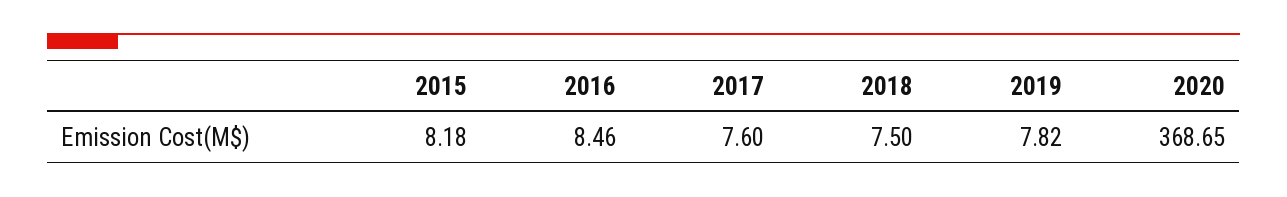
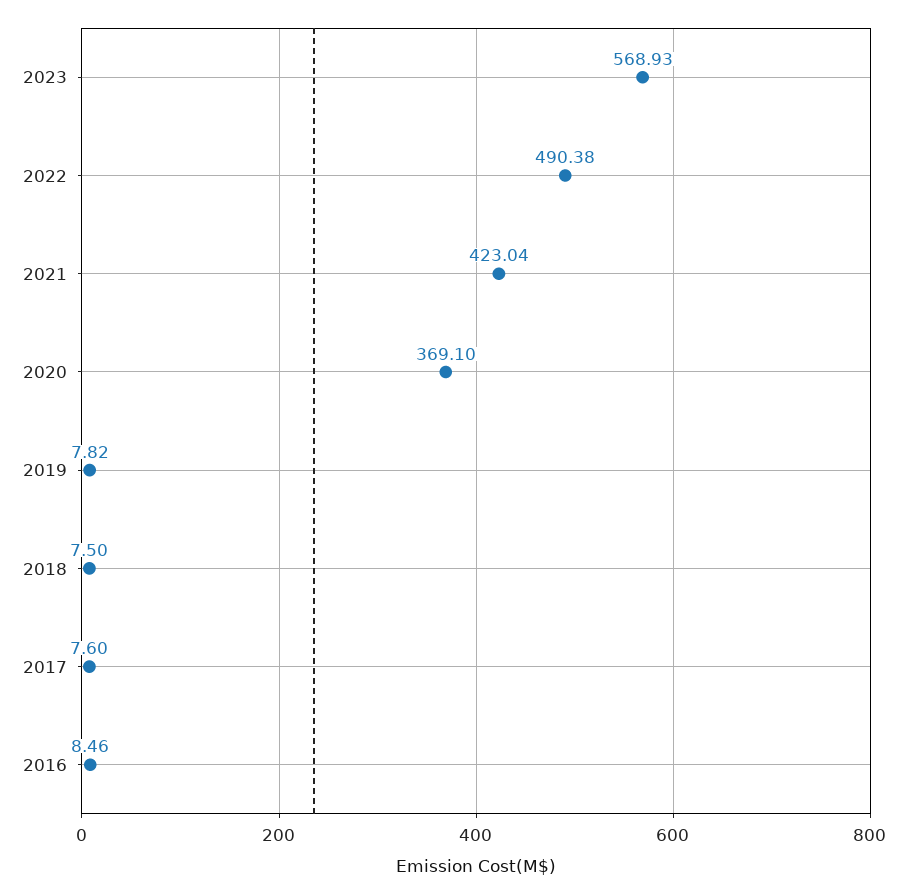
2015: 8.18 -> none
2020: 368.65 -> 369.1
2023: none -> 568.93
2022: none -> 490.38
2021: none -> 423.04

